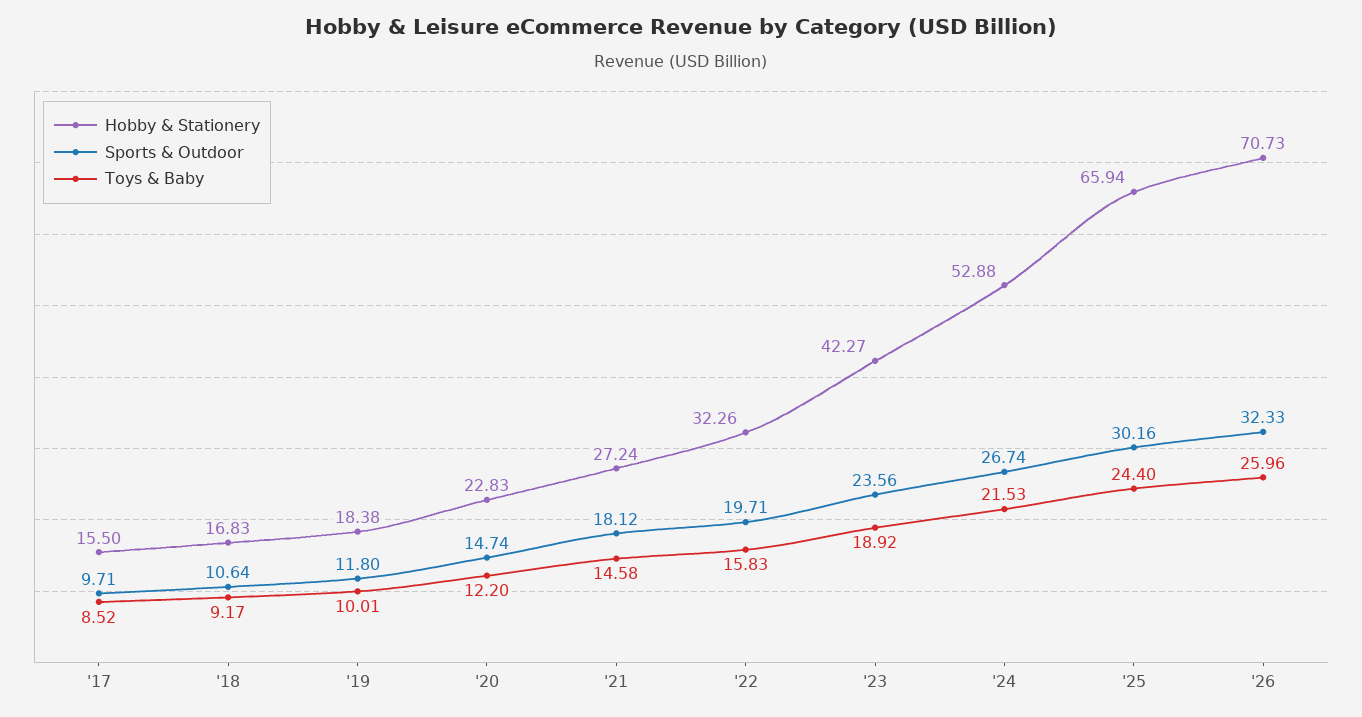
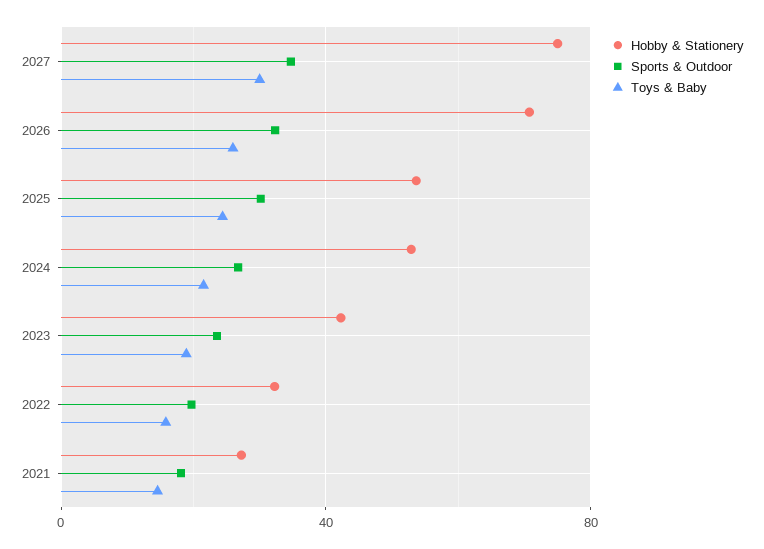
Hobby & Stationery, '17: 15.5 -> none
Sports & Outdoor, '17: 9.71 -> none
Toys & Baby, '17: 8.52 -> none
Hobby & Stationery, '18: 16.83 -> none
Sports & Outdoor, '18: 10.64 -> none
Toys & Baby, '18: 9.17 -> none
Hobby & Stationery, '19: 18.38 -> none
Sports & Outdoor, '19: 11.8 -> none
Toys & Baby, '19: 10.01 -> none
Hobby & Stationery, '20: 22.83 -> none
Sports & Outdoor, '20: 14.74 -> none
Toys & Baby, '20: 12.2 -> none
Hobby & Stationery, '25: 65.94 -> 55
Hobby & Stationery, 2027: none -> 75
Sports & Outdoor, 2027: none -> 35
Toys & Baby, 2027: none -> 30

